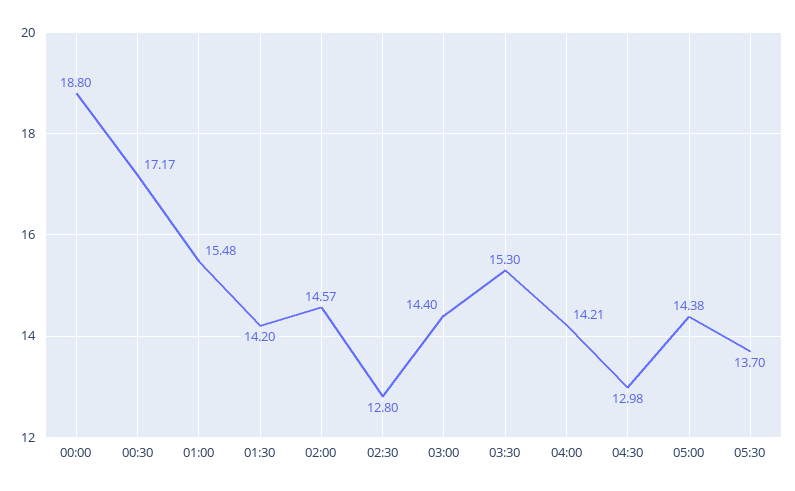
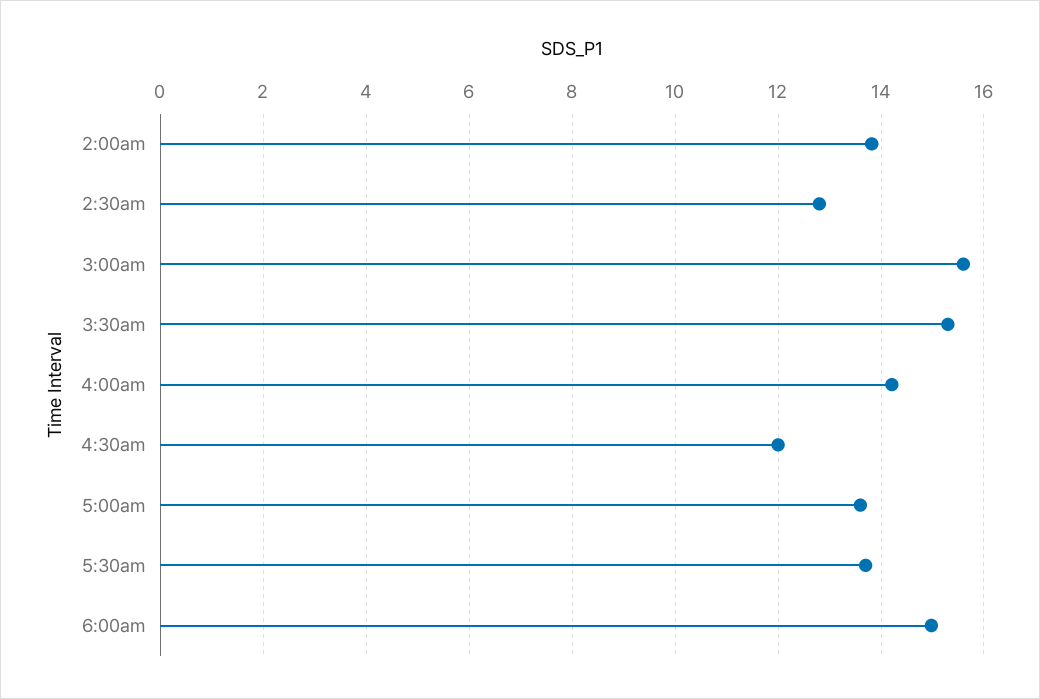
00:00: 18.8 -> none
00:30: 17.17 -> none
01:00: 15.48 -> none
01:30: 14.2 -> none
02:00: 14.57 -> 13.8
03:00: 14.4 -> 15.6
04:30: 12.98 -> 12
05:00: 14.38 -> 13.6
6:00am: none -> 15

